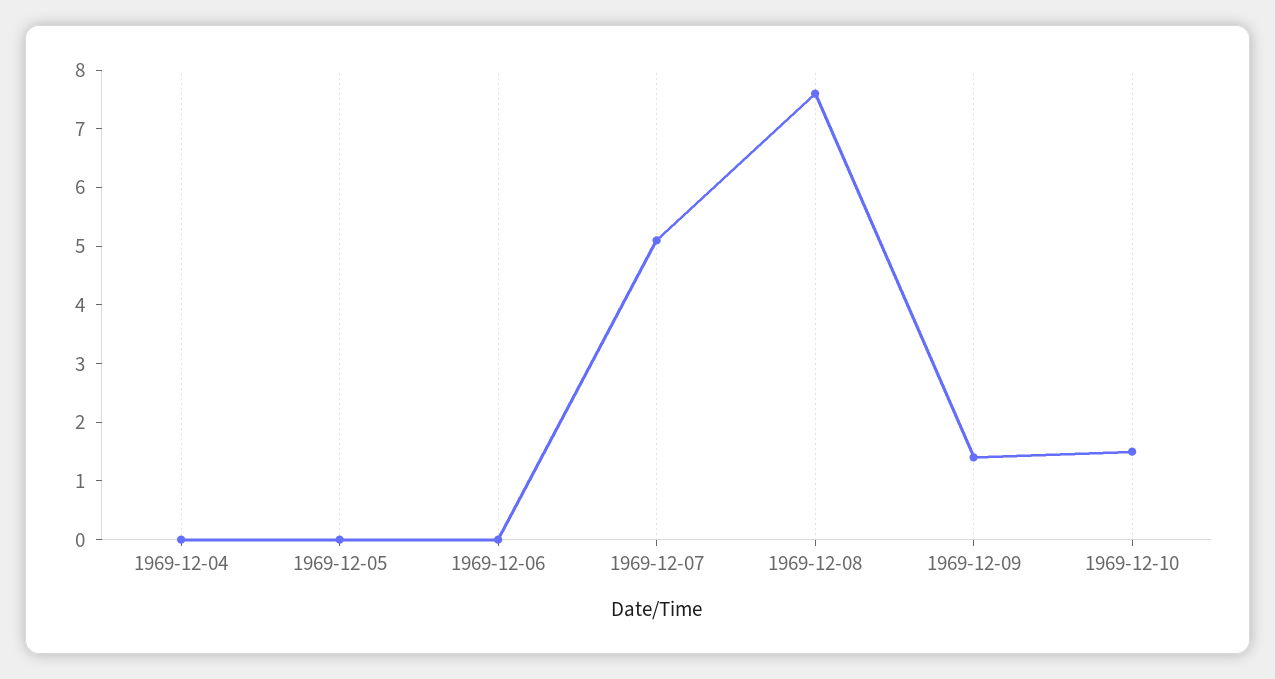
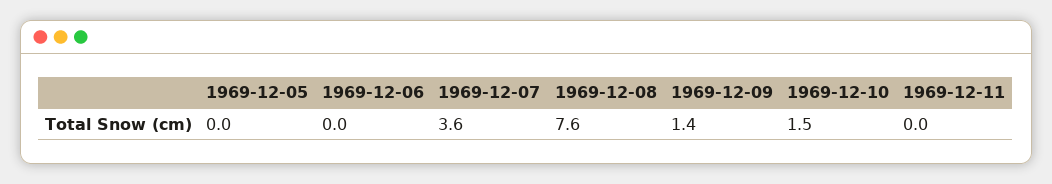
1969-12-04: 0 -> none
1969-12-07: 5 -> 3.6
1969-12-11: none -> 0

